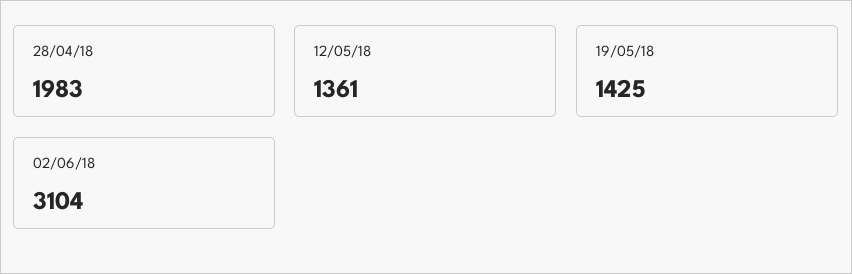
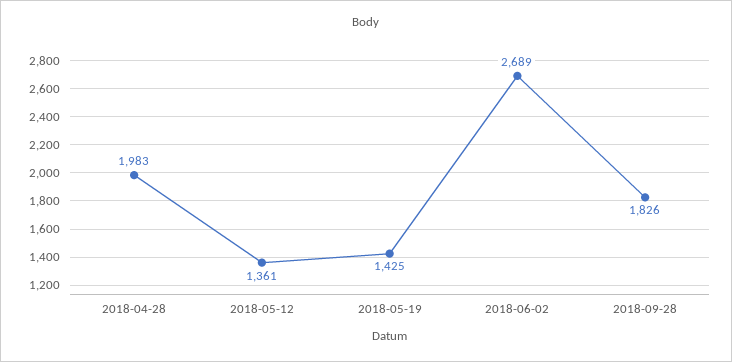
02/06/18: 3104 -> 2689
2018-09-28: none -> 1826

